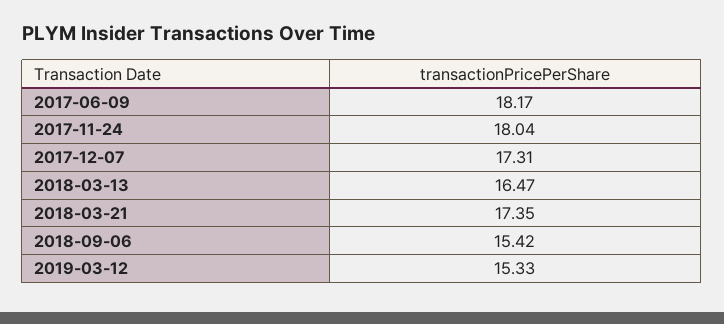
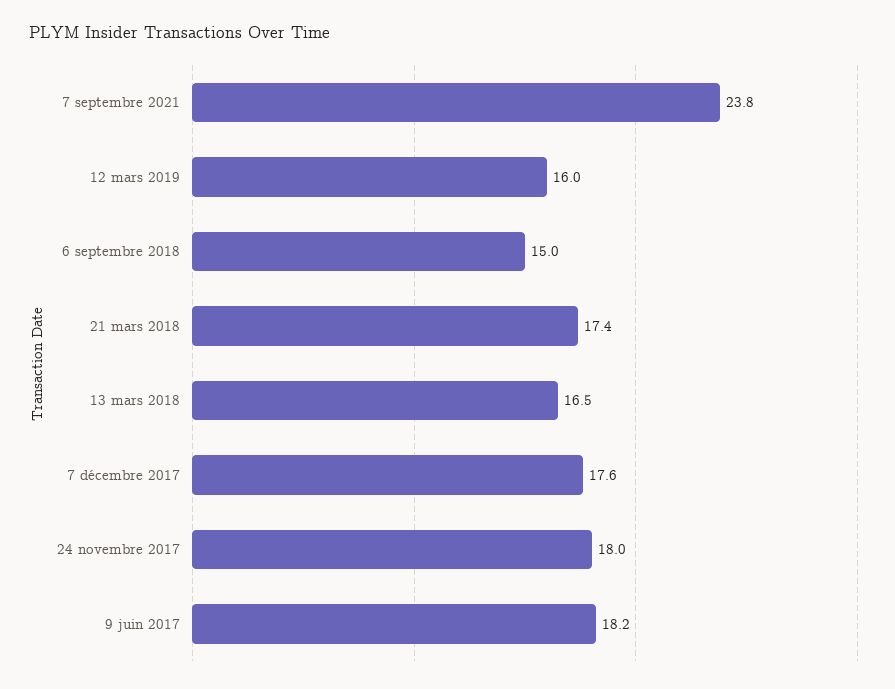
2017-12-07: 17.31 -> 17.6
2018-09-06: 15.42 -> 15
2019-03-12: 15.33 -> 16
7 septembre 2021: none -> 23.8

